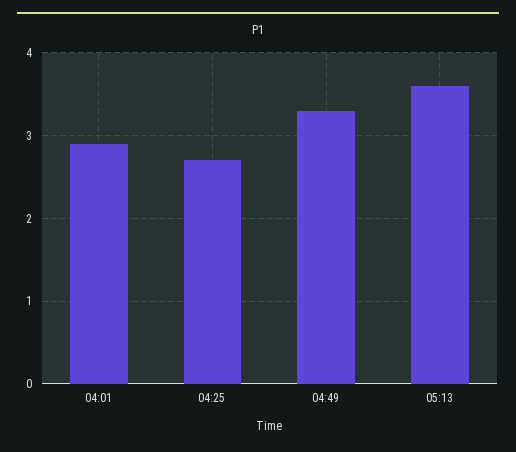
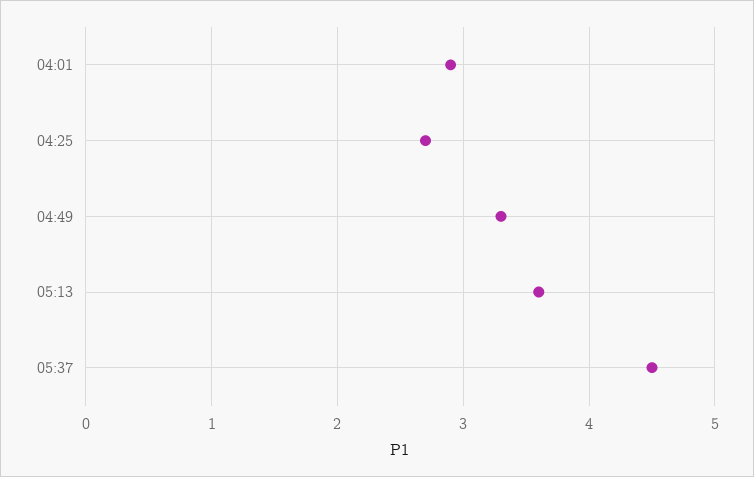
05:37: none -> 4.5

